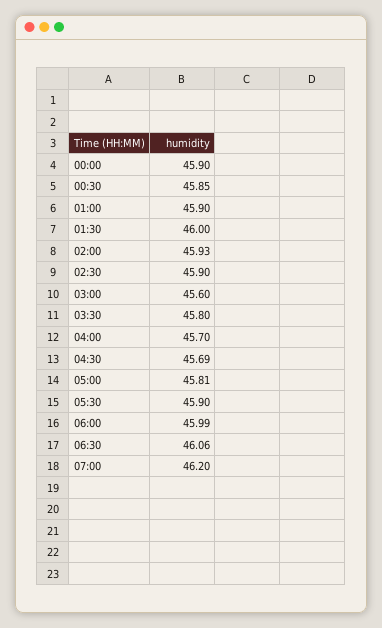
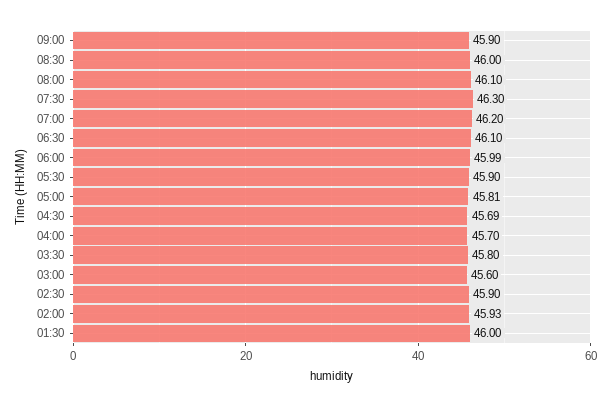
00:00: 45.9 -> none
00:30: 45.85 -> none
01:00: 45.9 -> none
06:30: 46.06 -> 46.1
09:00: none -> 45.9
08:30: none -> 46
08:00: none -> 46.1
07:30: none -> 46.3

